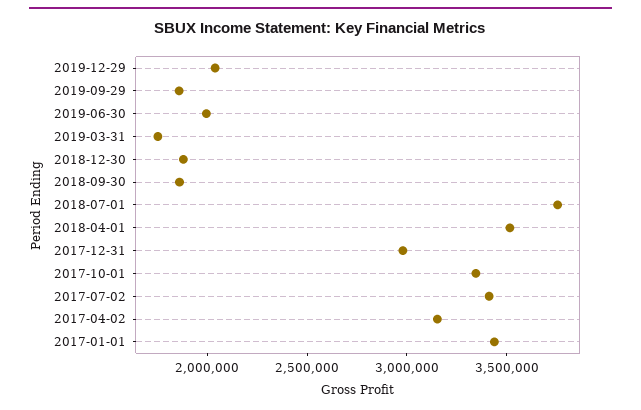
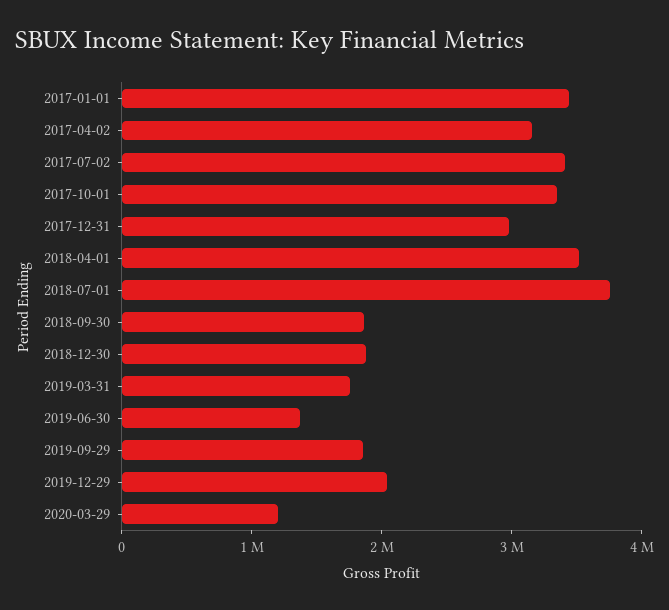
2019-06-30: 2000000 -> 1400000
2020-03-29: none -> 1200000

